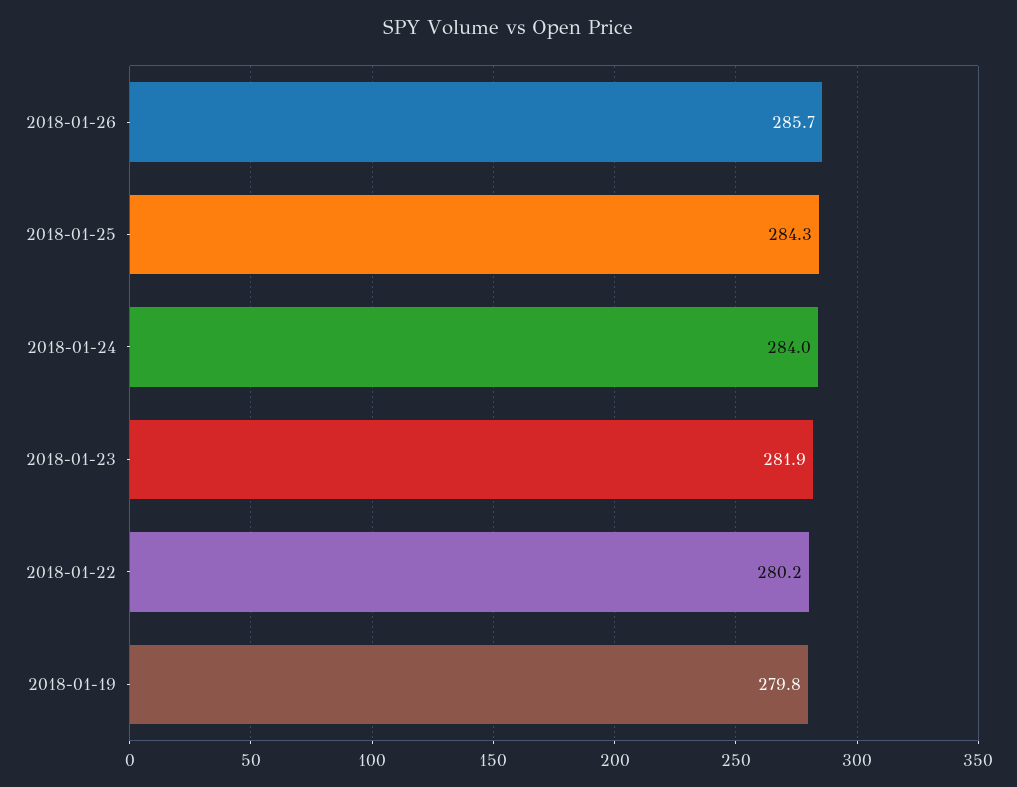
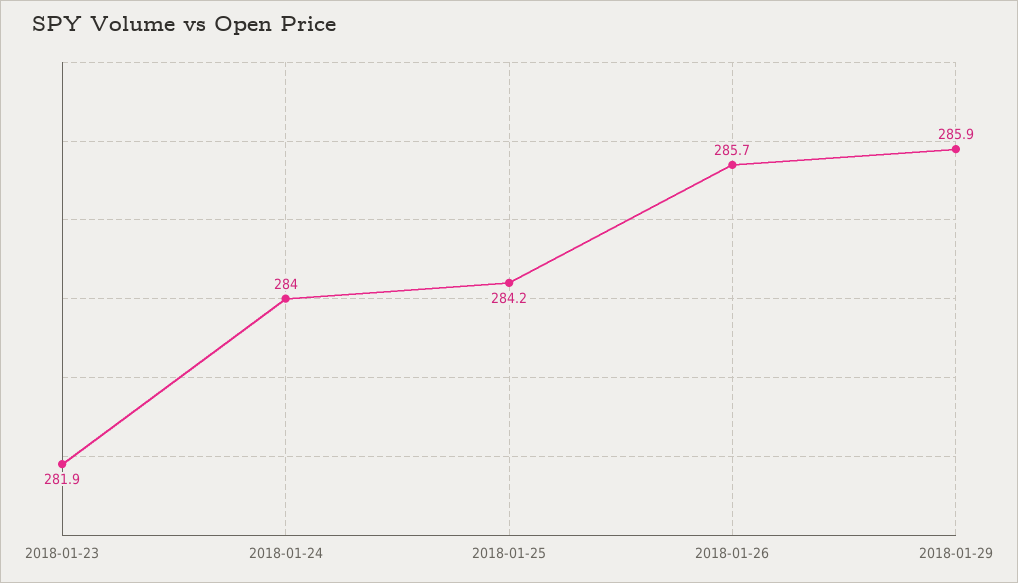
2018-01-25: 284.3 -> 284.2
2018-01-22: 280.2 -> none
2018-01-19: 279.8 -> none
2018-01-29: none -> 285.9

